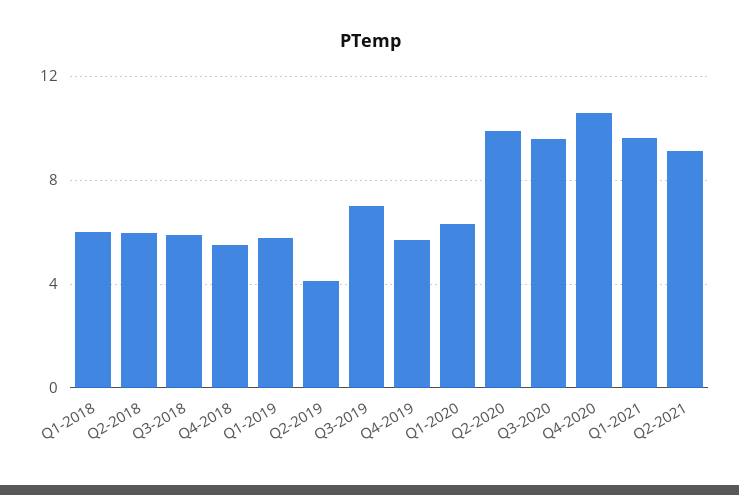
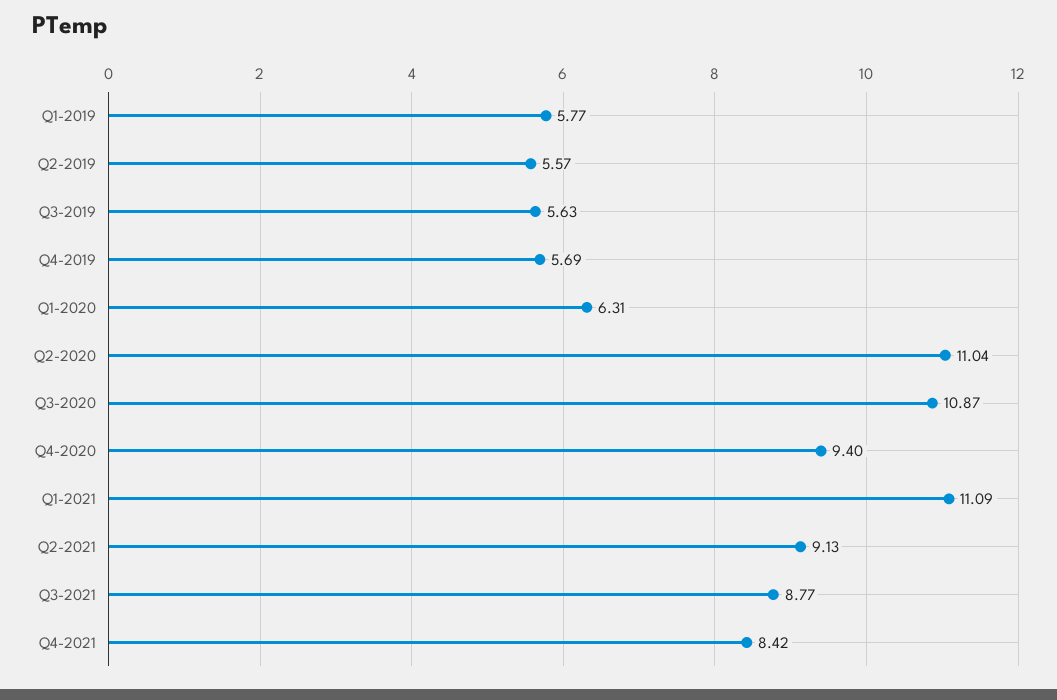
Q1-2018: 6 -> none
Q2-2018: 6 -> none
Q3-2018: 6 -> none
Q4-2018: 5.5 -> none
Q2-2019: 4 -> 5.57
Q3-2019: 7 -> 5.63
Q2-2020: 10 -> 11.04
Q3-2020: 9.5 -> 10.87
Q4-2020: 10.5 -> 9.4
Q1-2021: 9.5 -> 11.09
Q3-2021: none -> 8.77
Q4-2021: none -> 8.42

